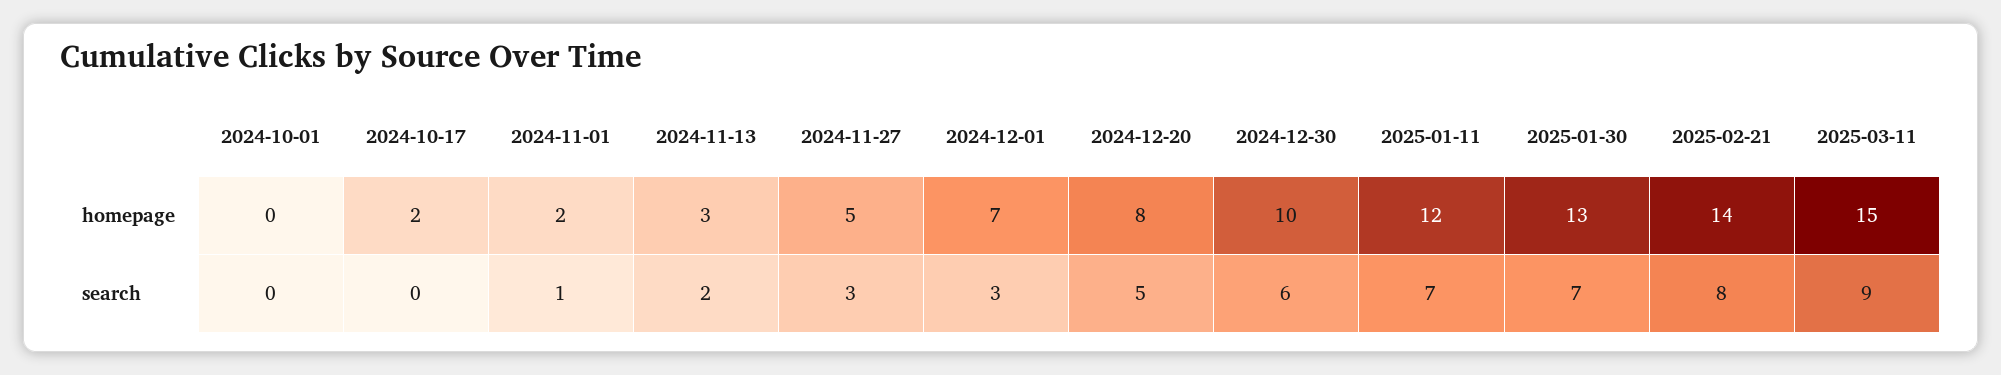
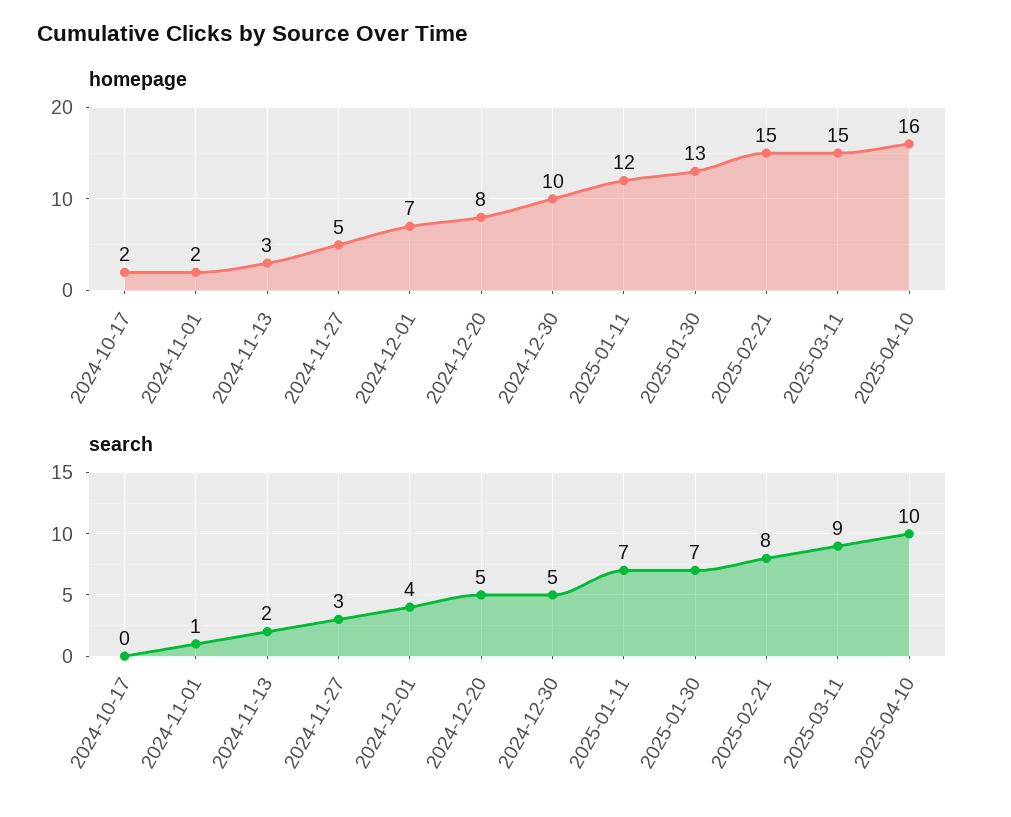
homepage, 2024-10-01: 0 -> none
homepage, 2025-02-21: 14 -> 15
search, 2024-10-01: 0 -> none
search, 2024-12-01: 3 -> 4
search, 2024-12-30: 6 -> 5
homepage, 2025-04-10: none -> 16
search, 2025-04-10: none -> 10

